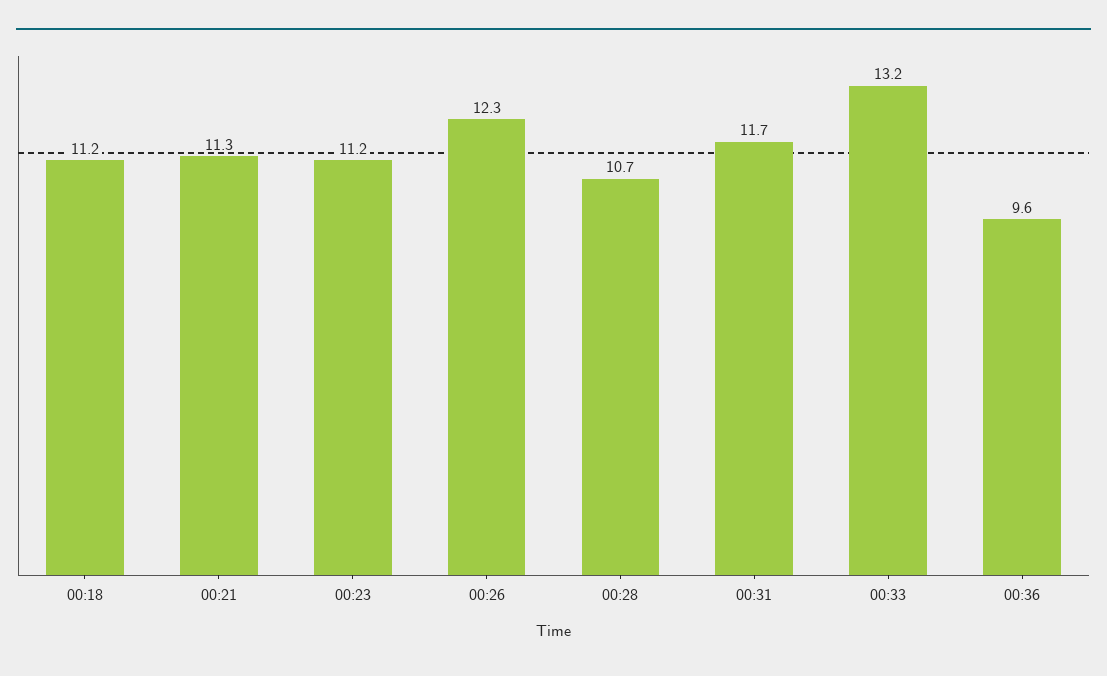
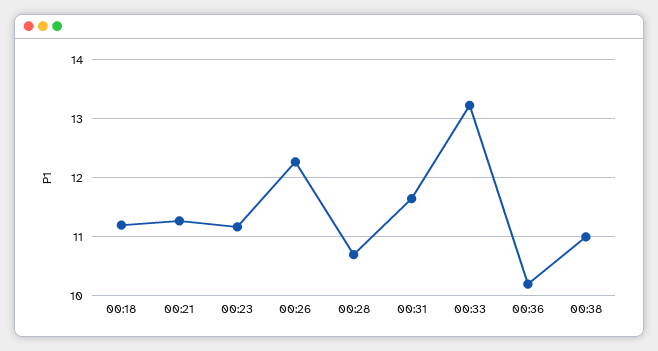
00:36: 9.6 -> 10.2
00:38: none -> 11

